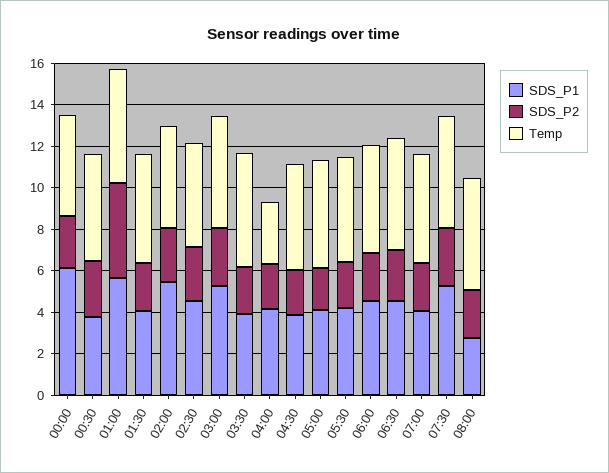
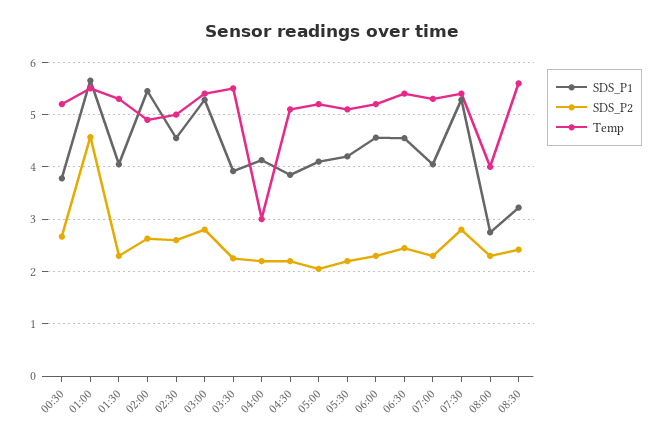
SDS_P1, 00:00: 6 -> none
SDS_P2, 00:00: 2.5 -> none
Temp, 00:00: 5 -> none
Temp, 08:00: 5.5 -> 4
SDS_P1, 08:30: none -> 3.2
SDS_P2, 08:30: none -> 2.4
Temp, 08:30: none -> 5.6

